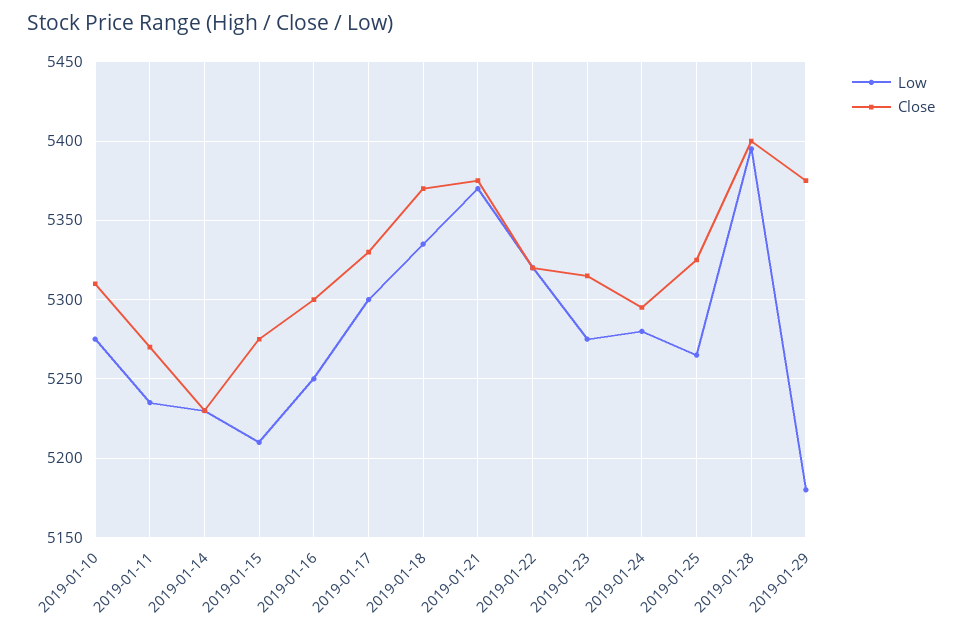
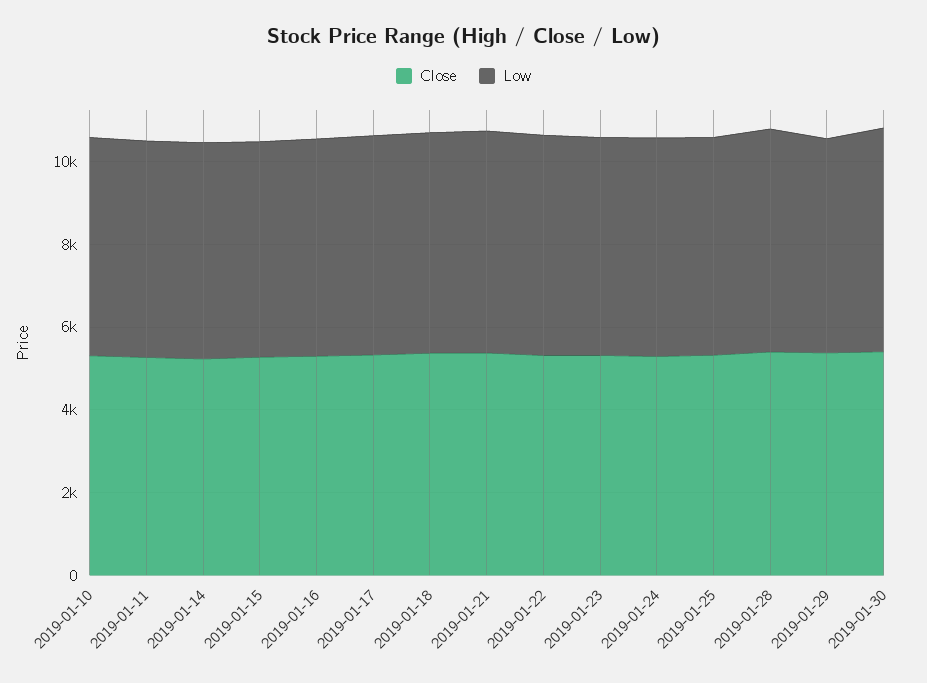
Close, 2019-01-30: none -> 5500
Low, 2019-01-30: none -> 5500

